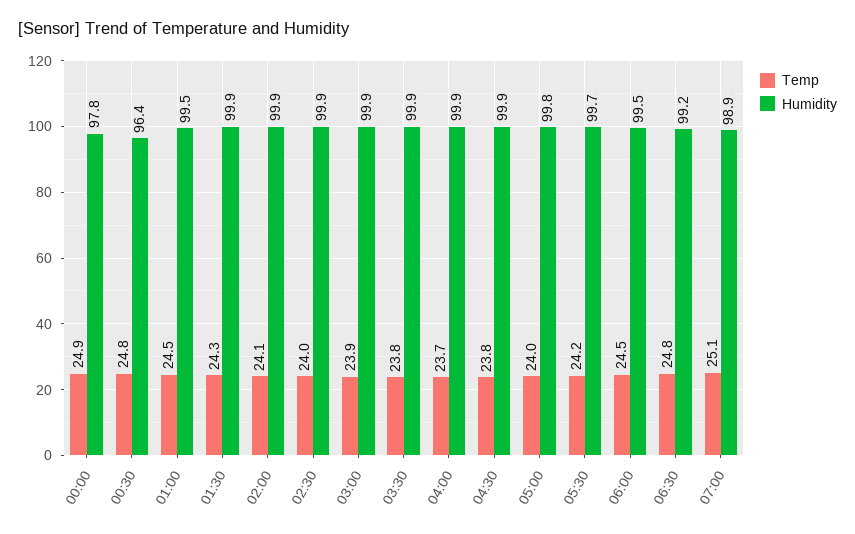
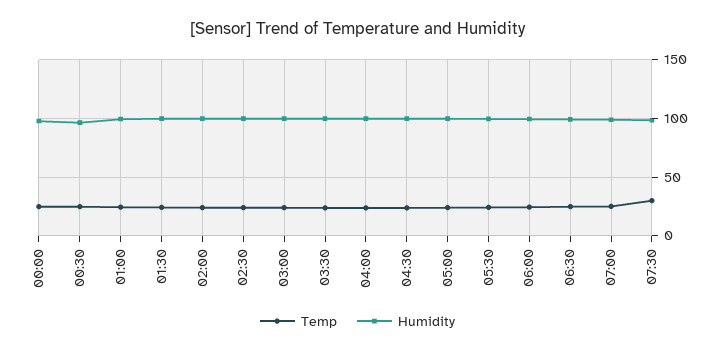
Temp, 07:30: none -> 30
Humidity, 07:30: none -> 100

